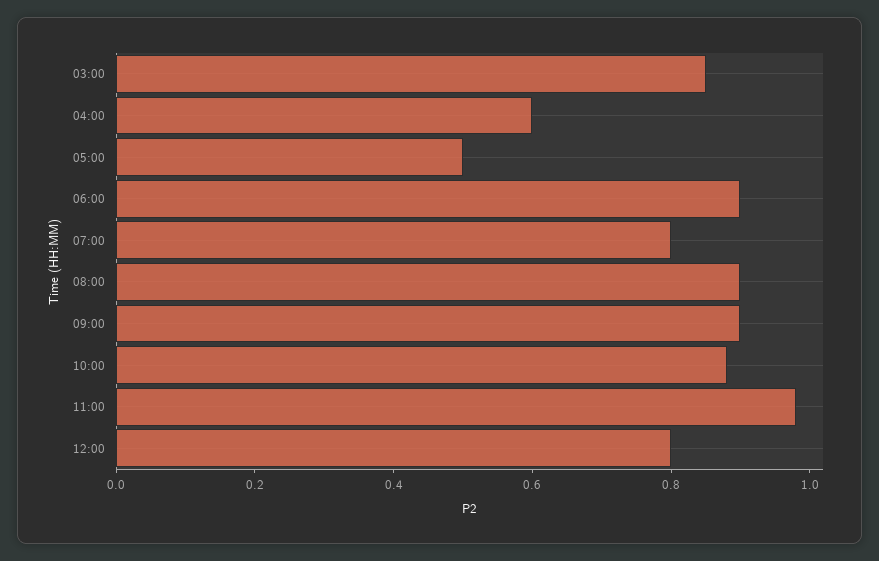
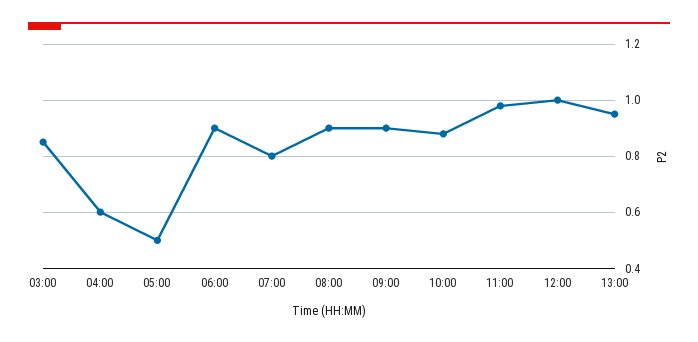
12:00: 0.8 -> 1
13:00: none -> 0.95

